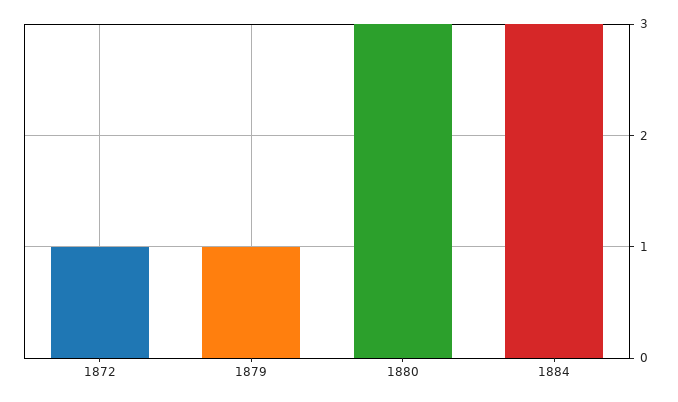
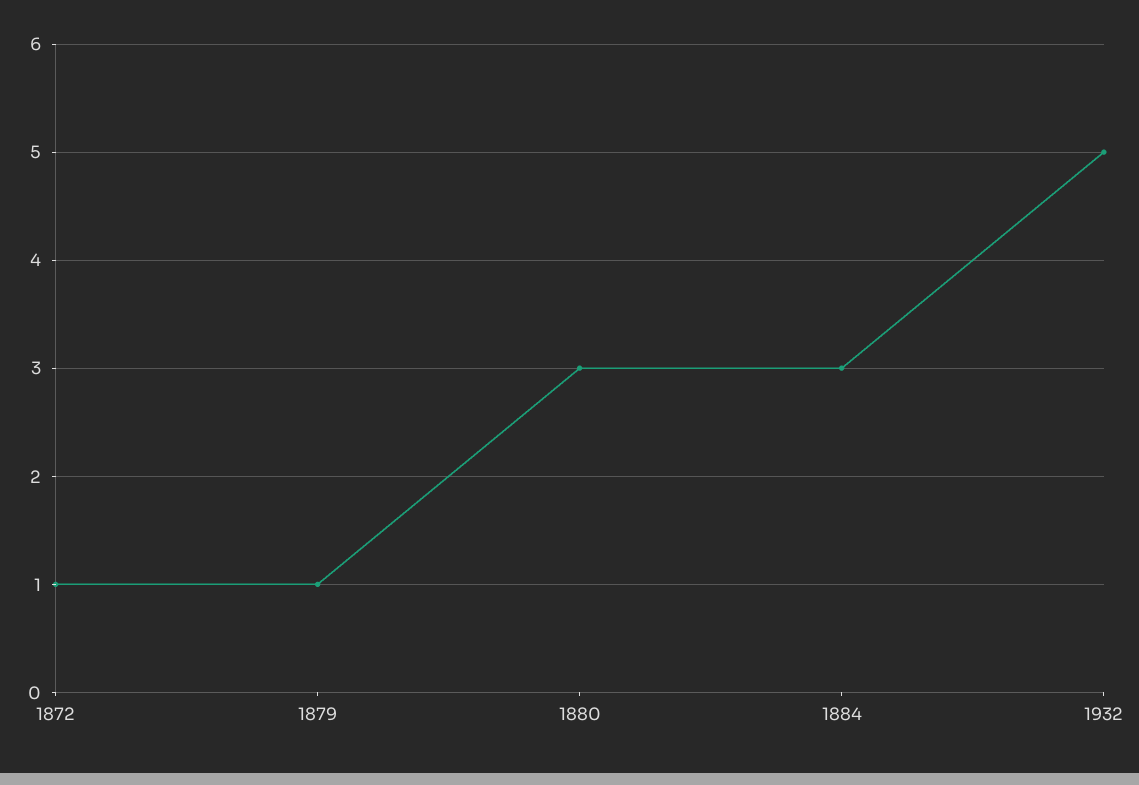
1932: none -> 5

